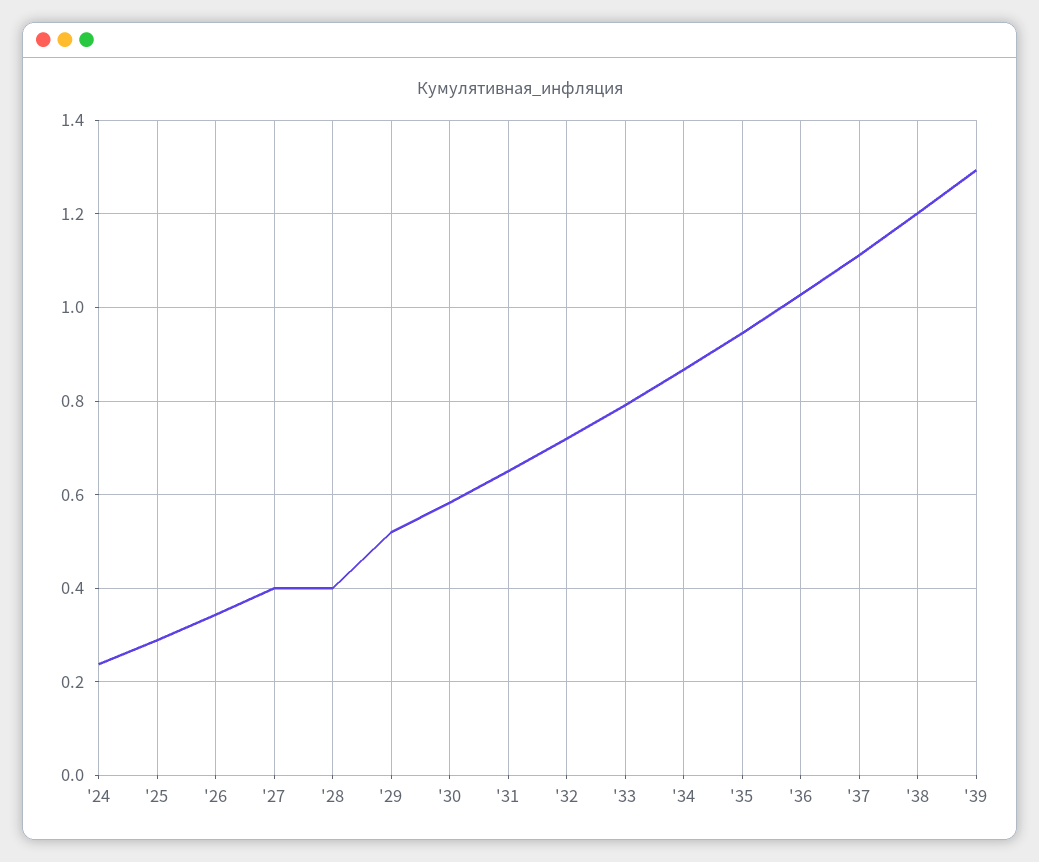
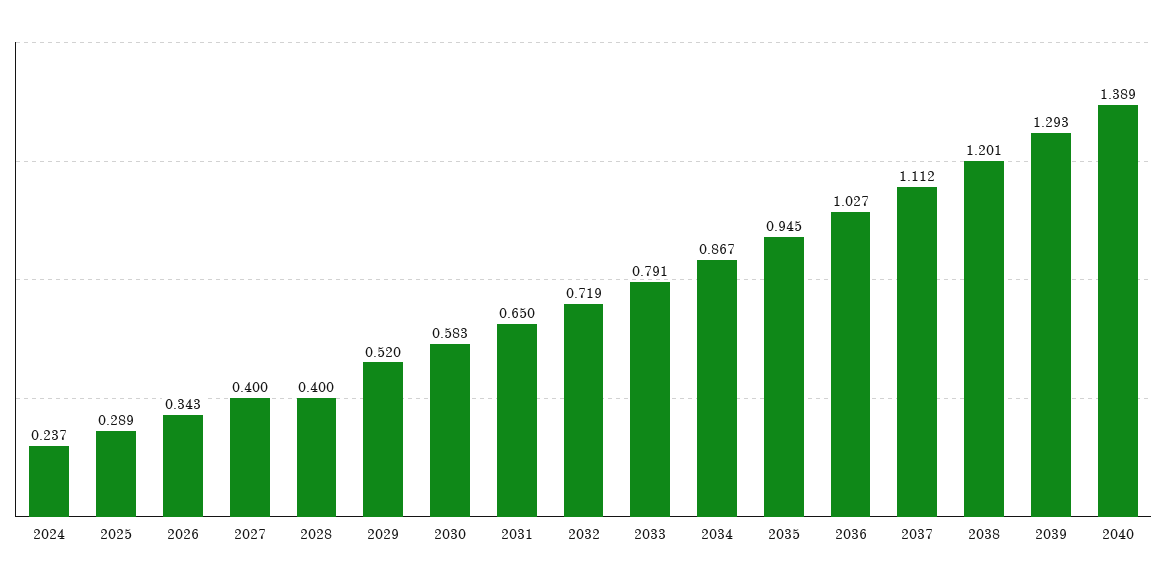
2040: none -> 1.389

